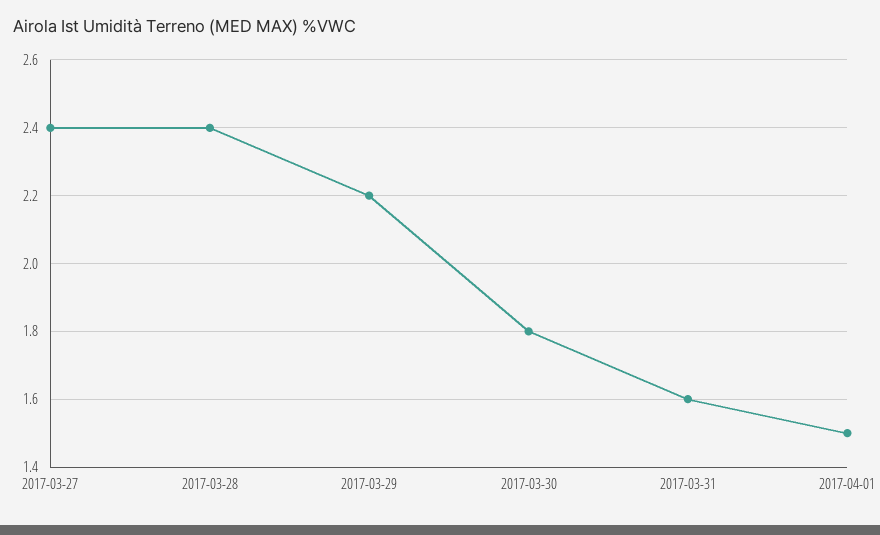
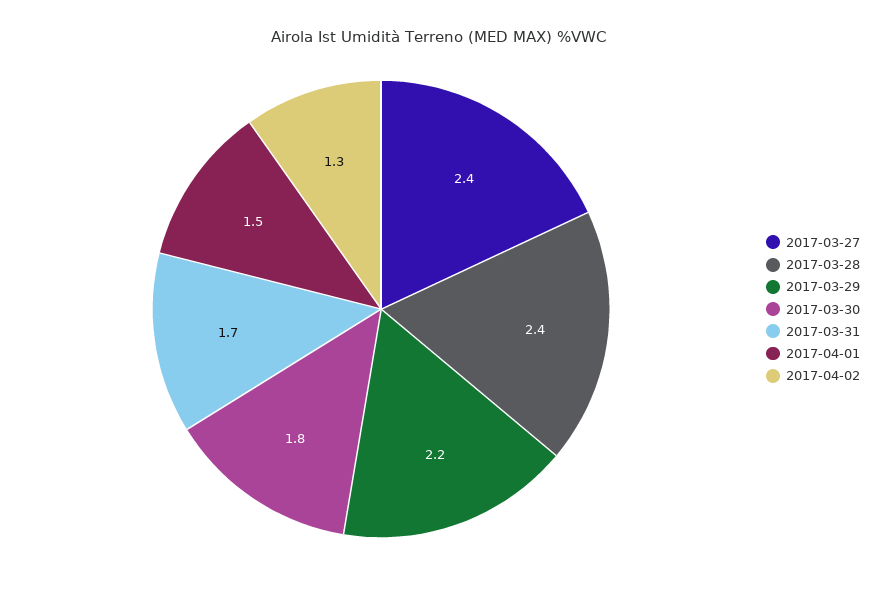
2017-03-31: 1.6 -> 1.7
2017-04-02: none -> 1.3

